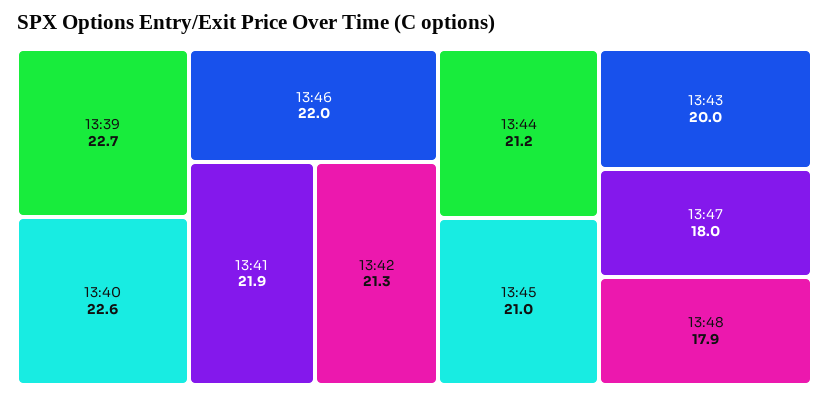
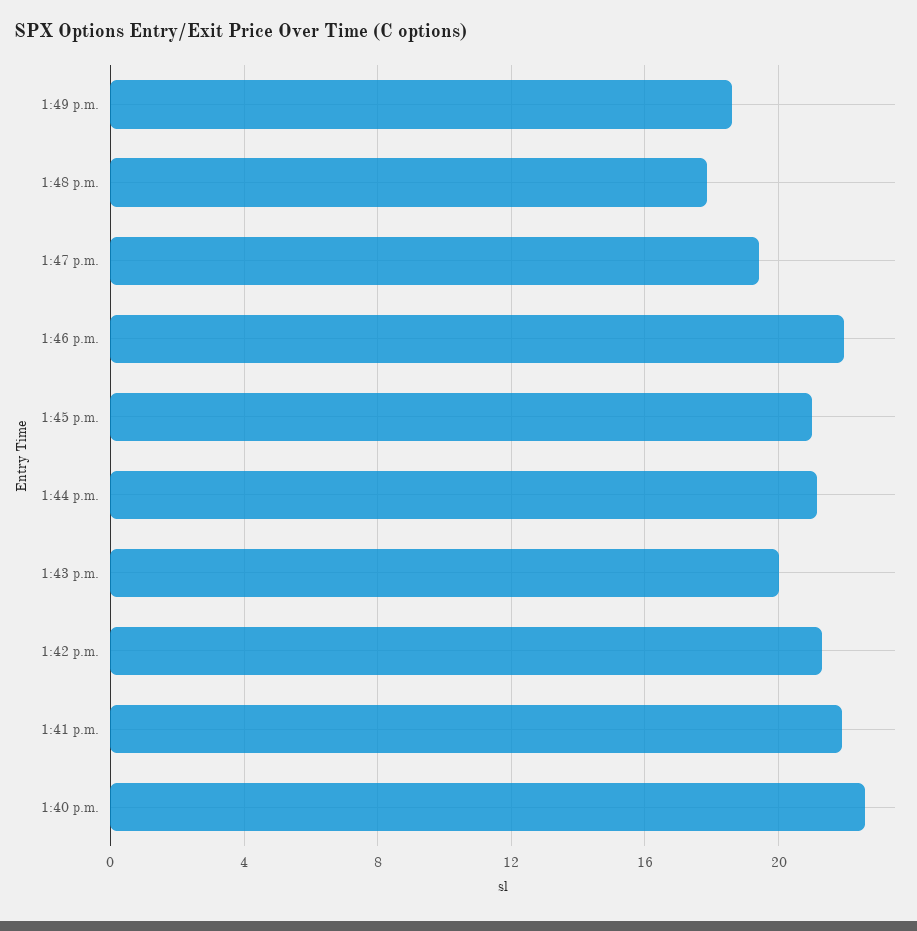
13:39: 22.7 -> none
13:47: 18 -> 19.5
1:49 p.m.: none -> 18.5

